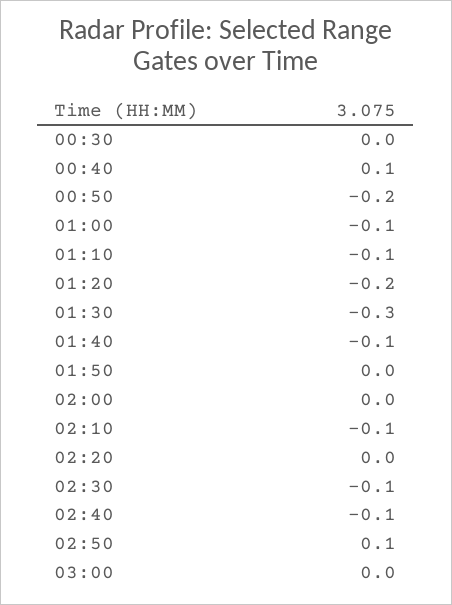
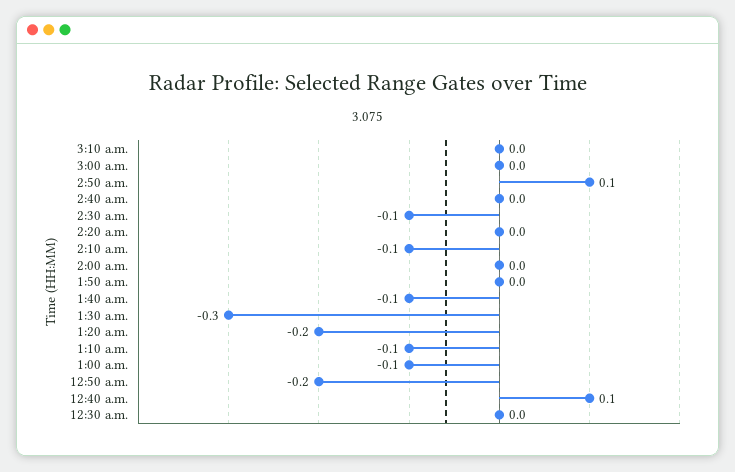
02:40: -0.1 -> 0
3:10 a.m.: none -> 0

